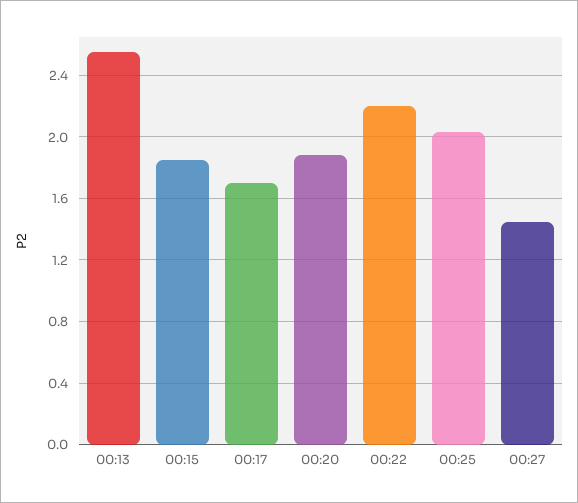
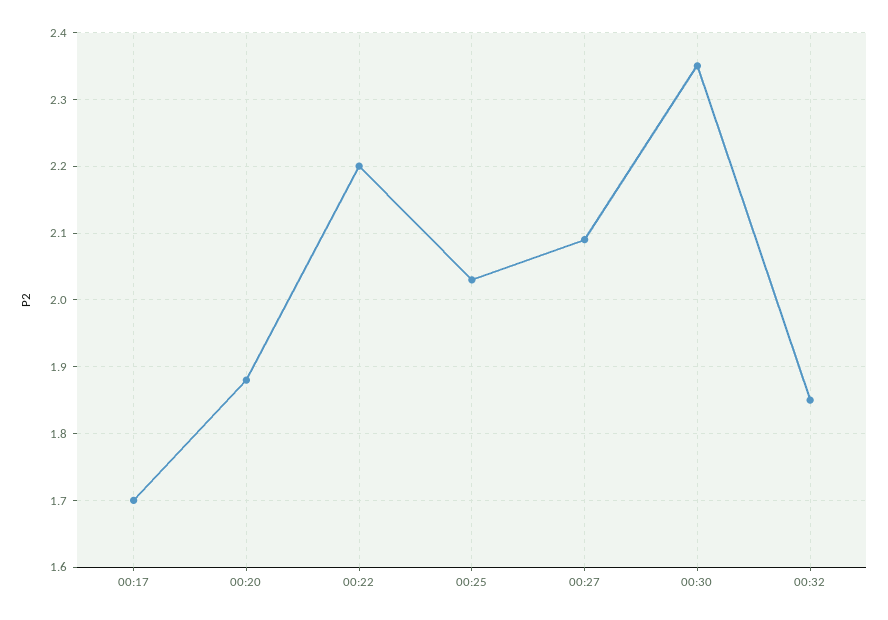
00:13: 2.55 -> none
00:15: 1.85 -> none
00:27: 1.45 -> 2.09
00:30: none -> 2.35
00:32: none -> 1.85

